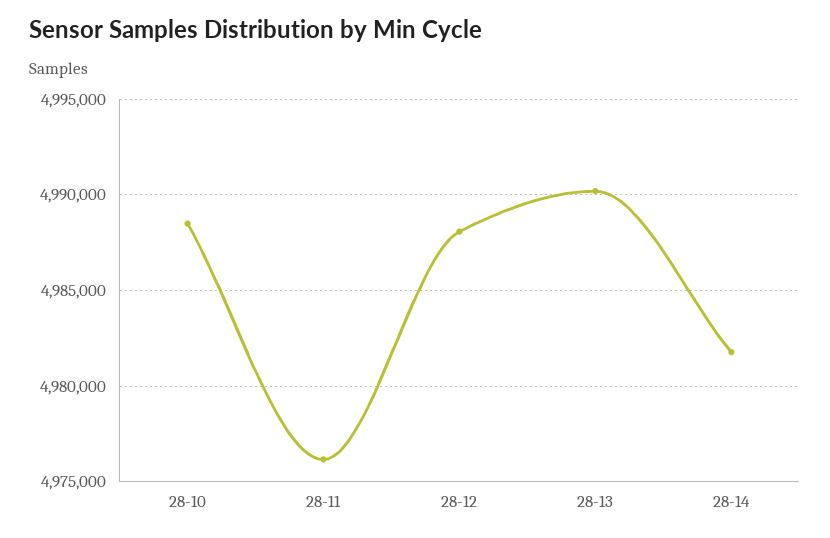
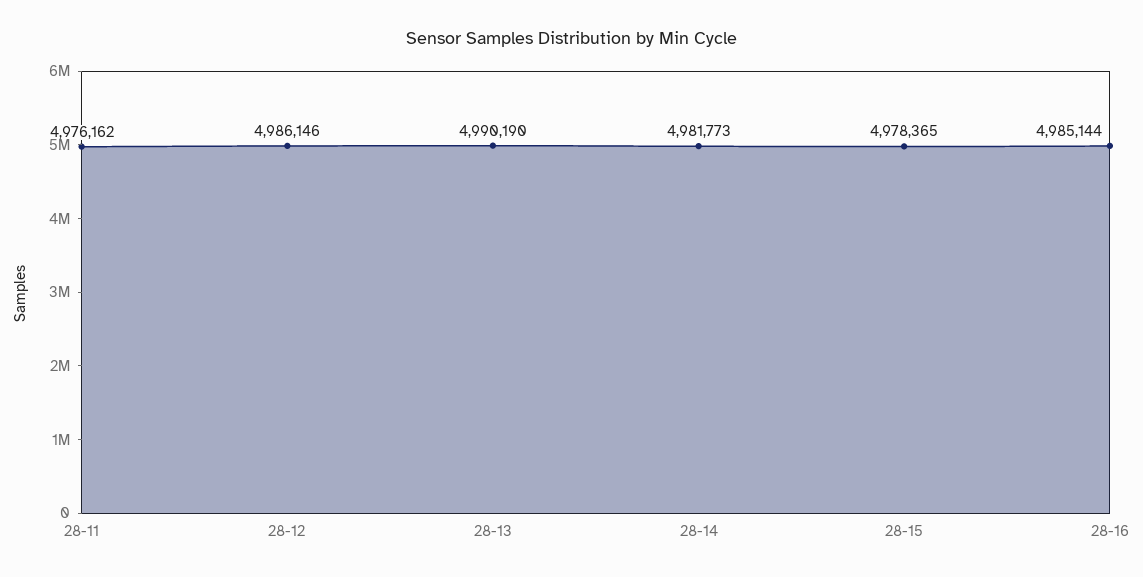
28-10: 4988500 -> none
28-12: 4988000 -> 4986146
28-15: none -> 4978365
28-16: none -> 4985144

